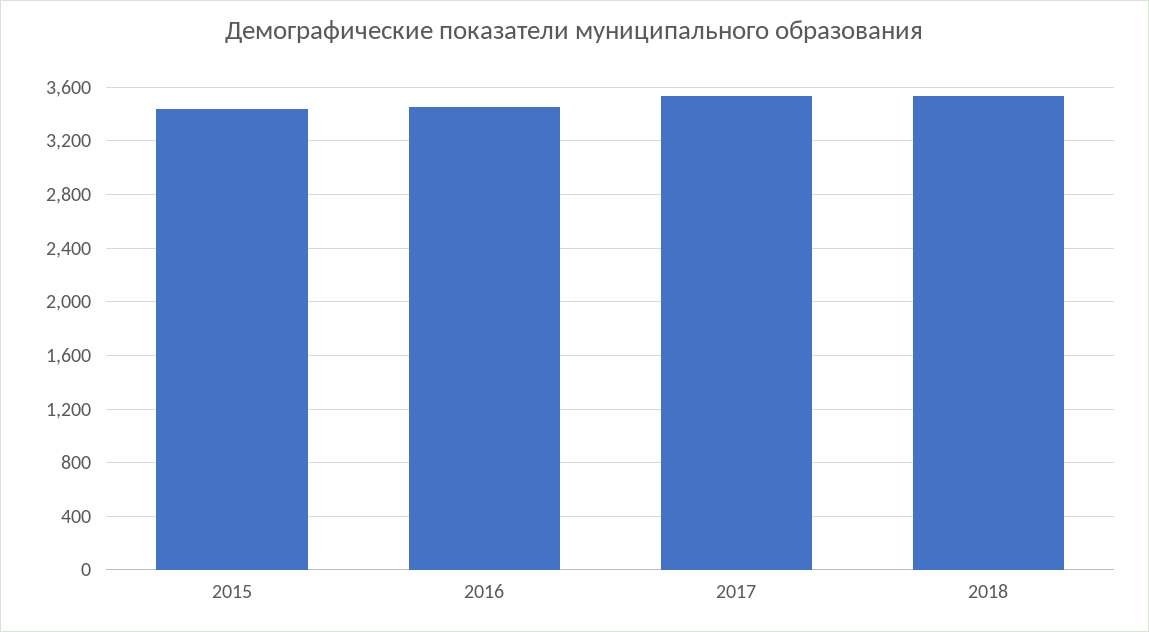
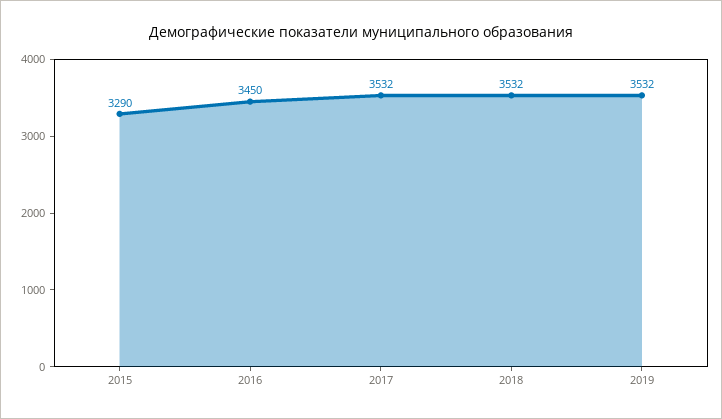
2015: 3450 -> 3290
2019: none -> 3532

